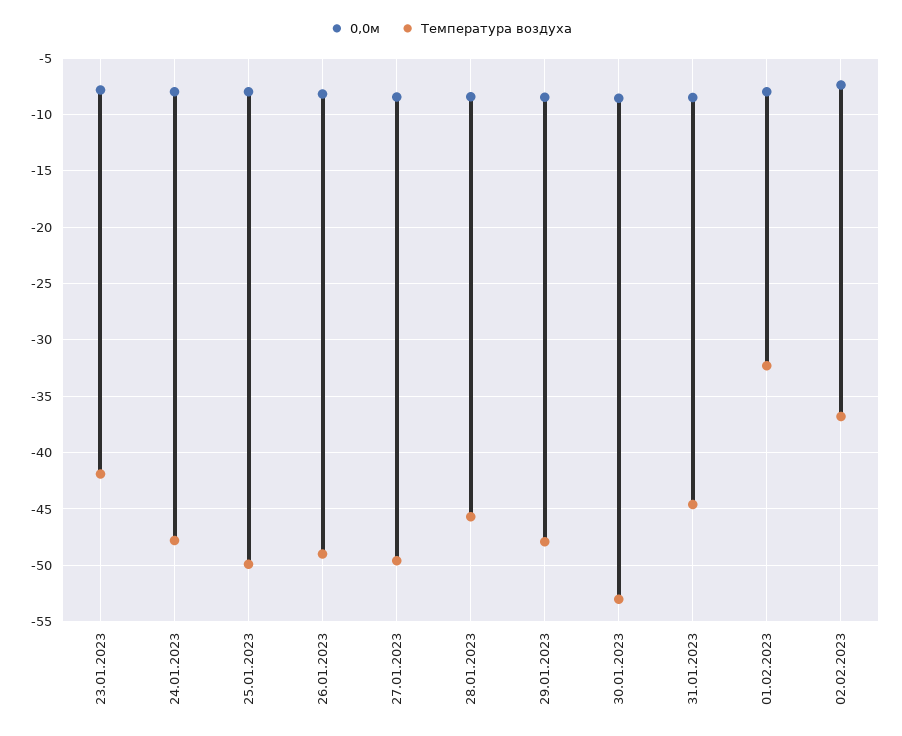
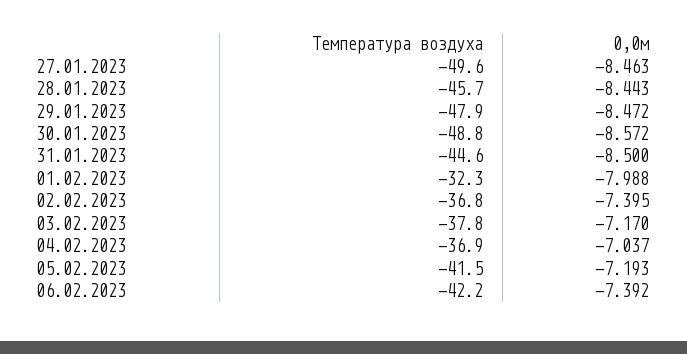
0,0м, 23.01.2023: -8 -> none
Температура воздуха, 23.01.2023: -42 -> none
0,0м, 24.01.2023: -8 -> none
Температура воздуха, 24.01.2023: -48 -> none
0,0м, 25.01.2023: -8 -> none
Температура воздуха, 25.01.2023: -50 -> none
0,0м, 26.01.2023: -8 -> none
Температура воздуха, 26.01.2023: -49 -> none
Температура воздуха, 30.01.2023: -53 -> -48.8
Температура воздуха, 03.02.2023: none -> -37.8
0,0м, 03.02.2023: none -> -7.17
Температура воздуха, 04.02.2023: none -> -36.9
0,0м, 04.02.2023: none -> -7.037
Температура воздуха, 05.02.2023: none -> -41.5
0,0м, 05.02.2023: none -> -7.193
Температура воздуха, 06.02.2023: none -> -42.2
0,0м, 06.02.2023: none -> -7.392

